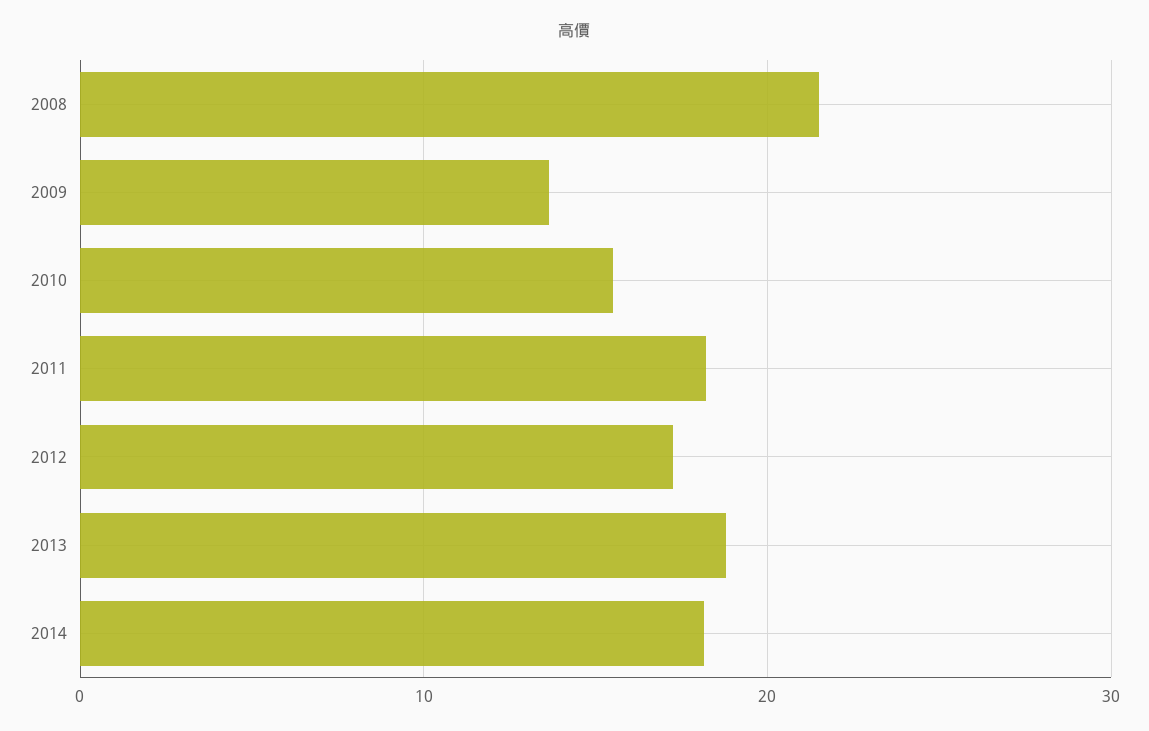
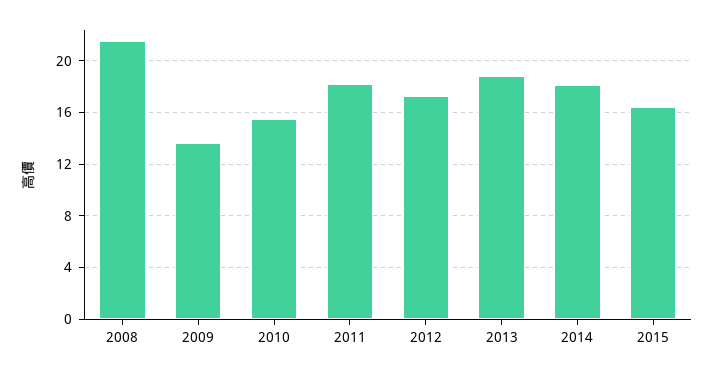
2015: none -> 16.5

